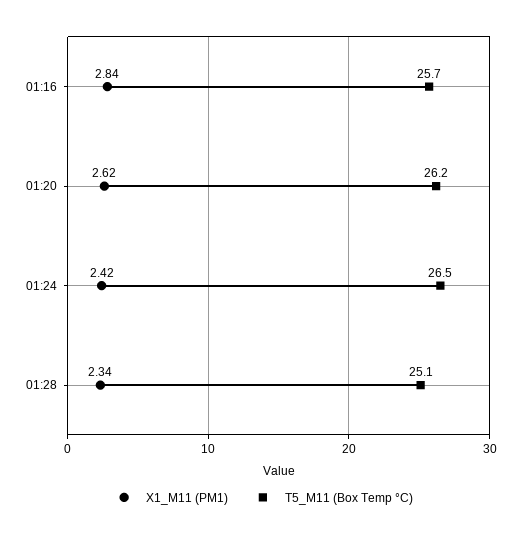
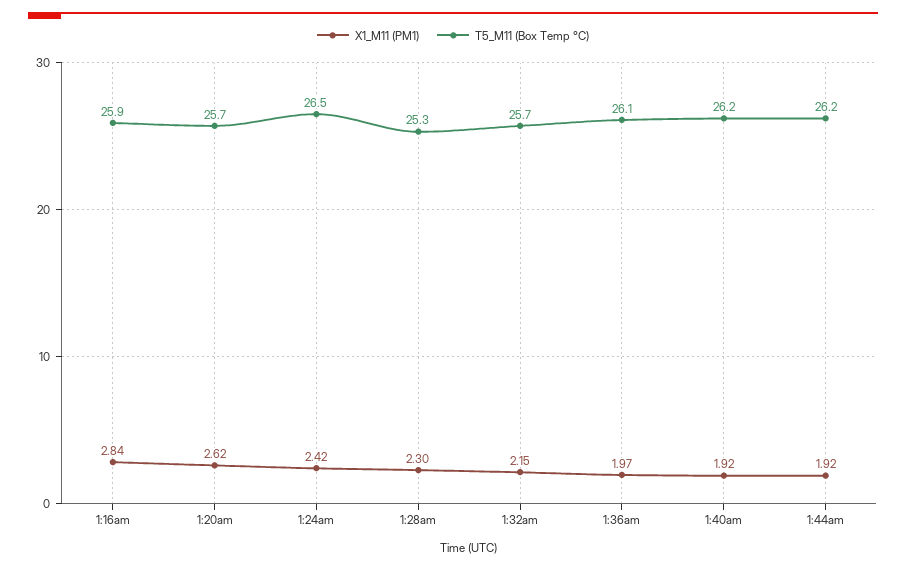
T5_M11 (Box Temp °C), 01:16: 25.7 -> 25.9
T5_M11 (Box Temp °C), 01:20: 26.2 -> 25.7
X1_M11 (PM1), 01:28: 2.34 -> 2.3
T5_M11 (Box Temp °C), 01:28: 25.1 -> 25.3
X1_M11 (PM1), 1:32am: none -> 2.15
T5_M11 (Box Temp °C), 1:32am: none -> 25.7
X1_M11 (PM1), 1:36am: none -> 1.97
T5_M11 (Box Temp °C), 1:36am: none -> 26.1
X1_M11 (PM1), 1:40am: none -> 1.92
T5_M11 (Box Temp °C), 1:40am: none -> 26.2
X1_M11 (PM1), 1:44am: none -> 1.92
T5_M11 (Box Temp °C), 1:44am: none -> 26.2

